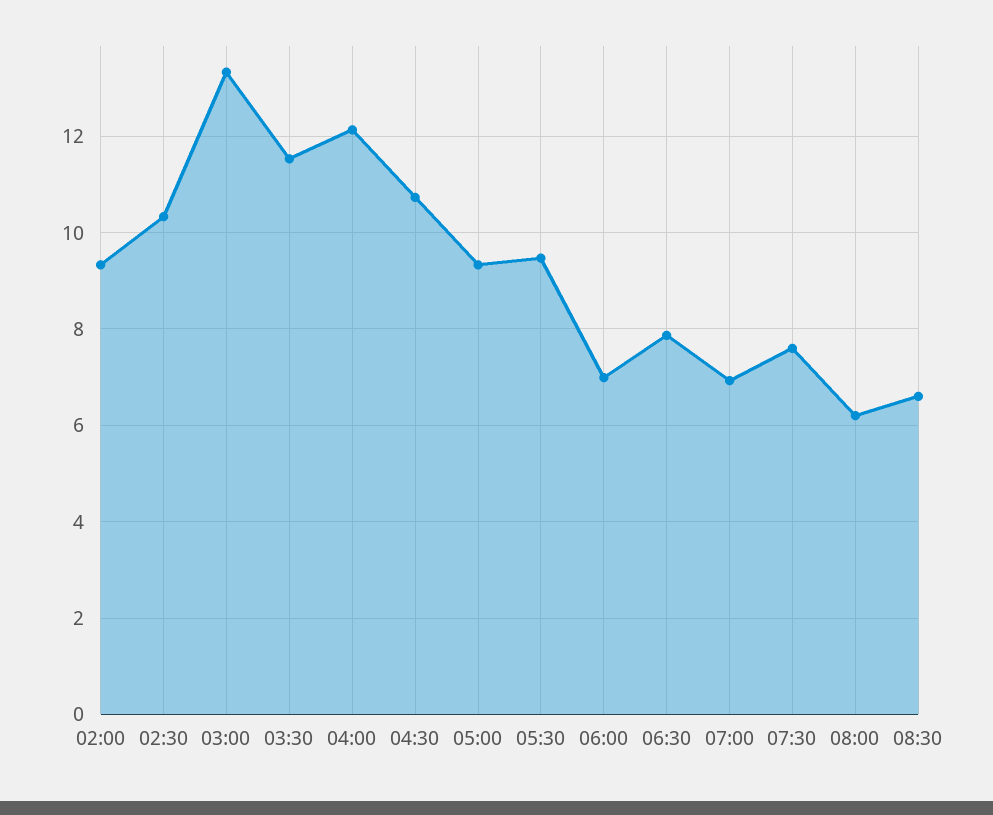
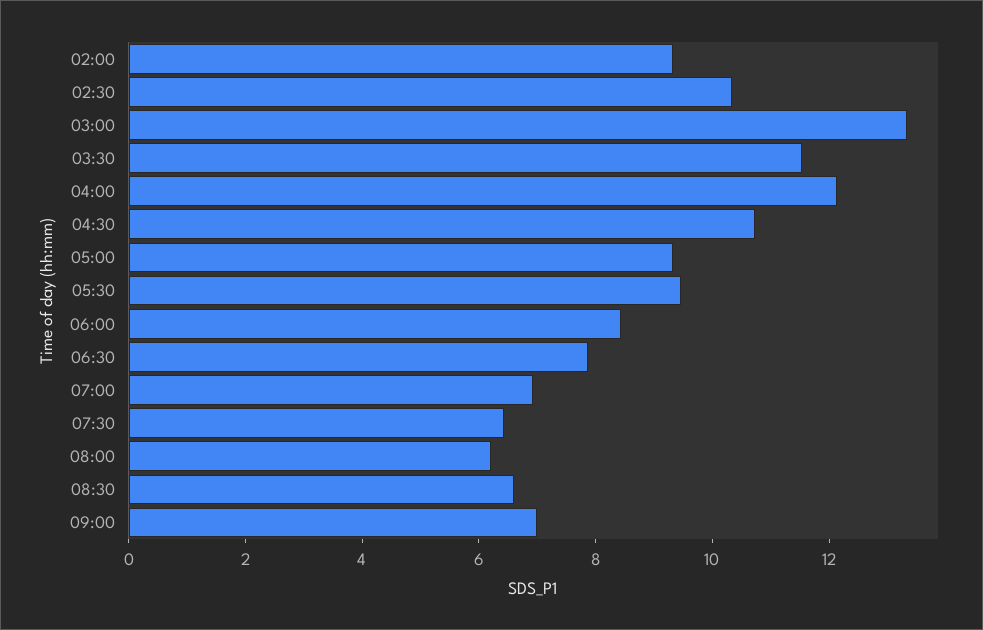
06:00: 7 -> 8.5
07:30: 7.6 -> 6.5
09:00: none -> 7

